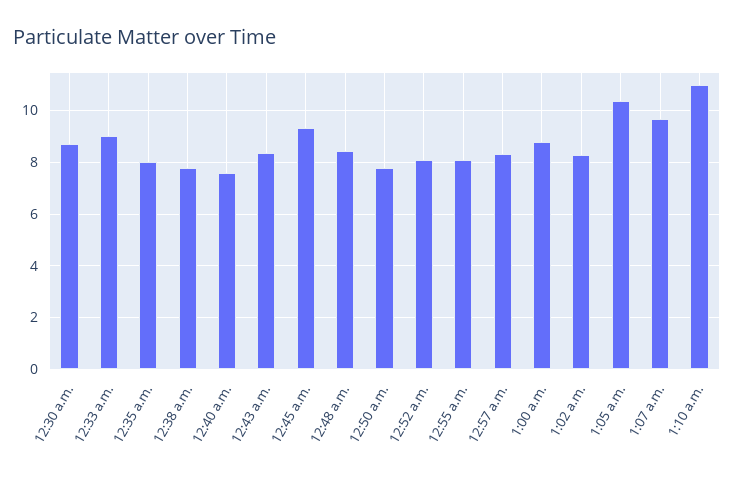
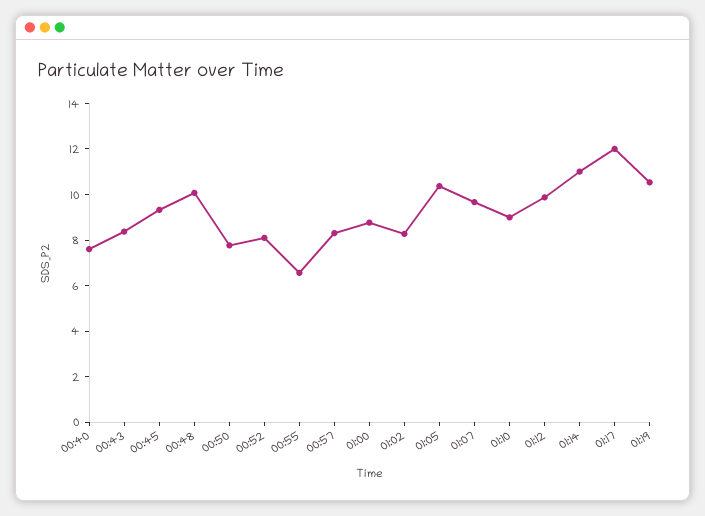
12:30 a.m.: 8.75 -> none
12:33 a.m.: 9 -> none
12:35 a.m.: 8 -> none
12:38 a.m.: 7.75 -> none
12:48 a.m.: 8.5 -> 10
12:55 a.m.: 8 -> 6.5
1:10 a.m.: 11 -> 9
01:12: none -> 10
01:14: none -> 11
01:17: none -> 12
01:19: none -> 10.5

